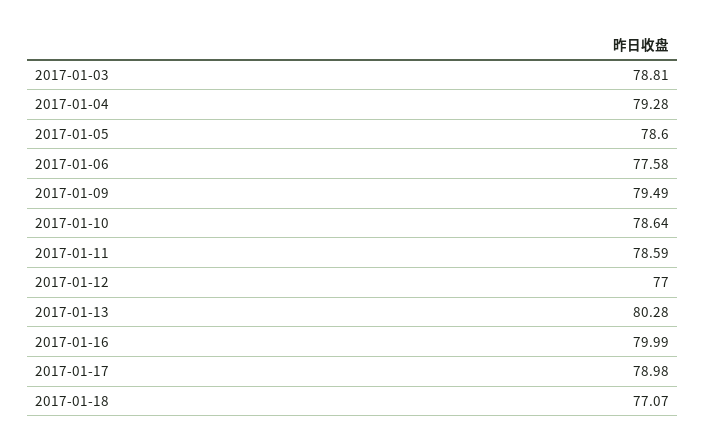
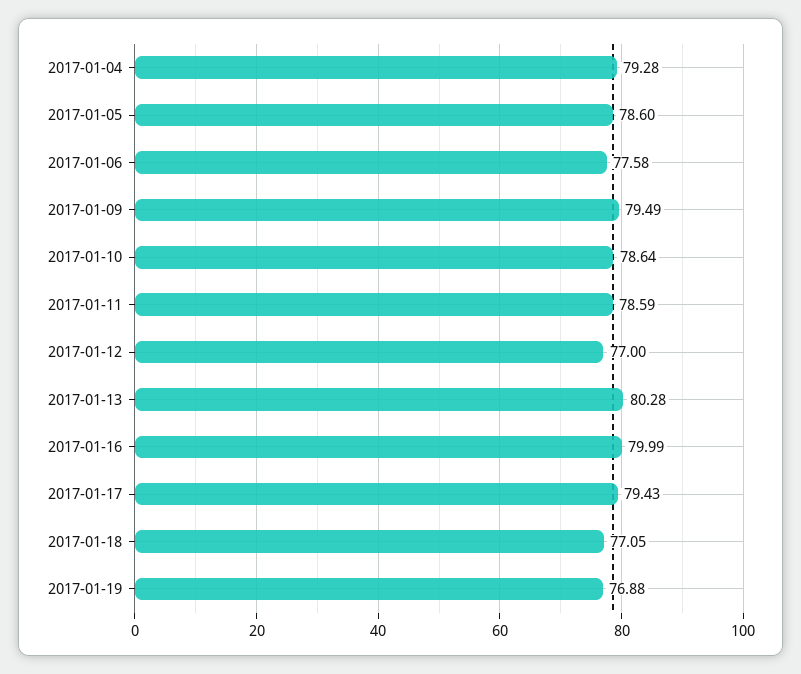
2017-01-03: 78.81 -> none
2017-01-17: 78.98 -> 79.43
2017-01-18: 77.07 -> 77.05
2017-01-19: none -> 76.88

